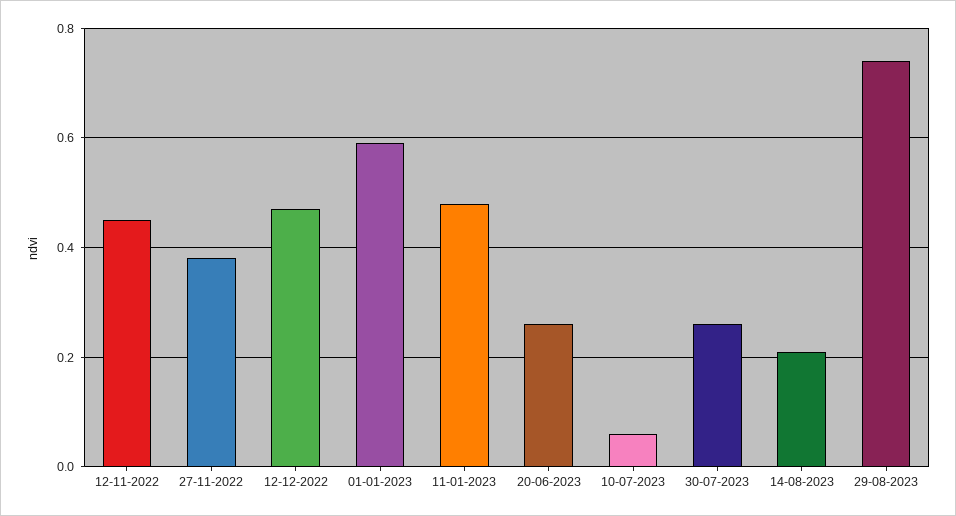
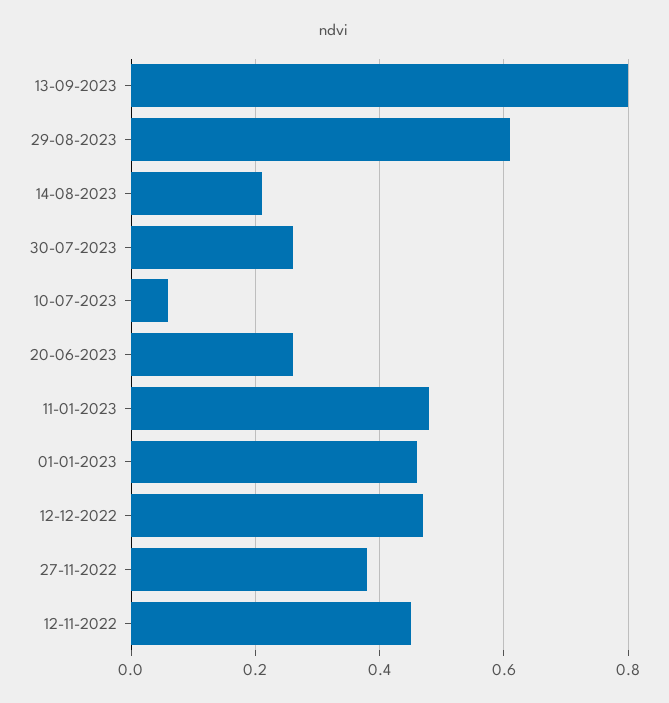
01-01-2023: 0.6 -> 0.45
29-08-2023: 0.75 -> 0.6
13-09-2023: none -> 0.8

